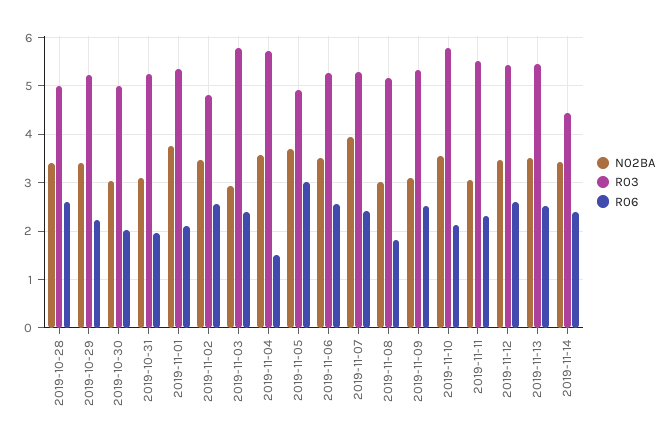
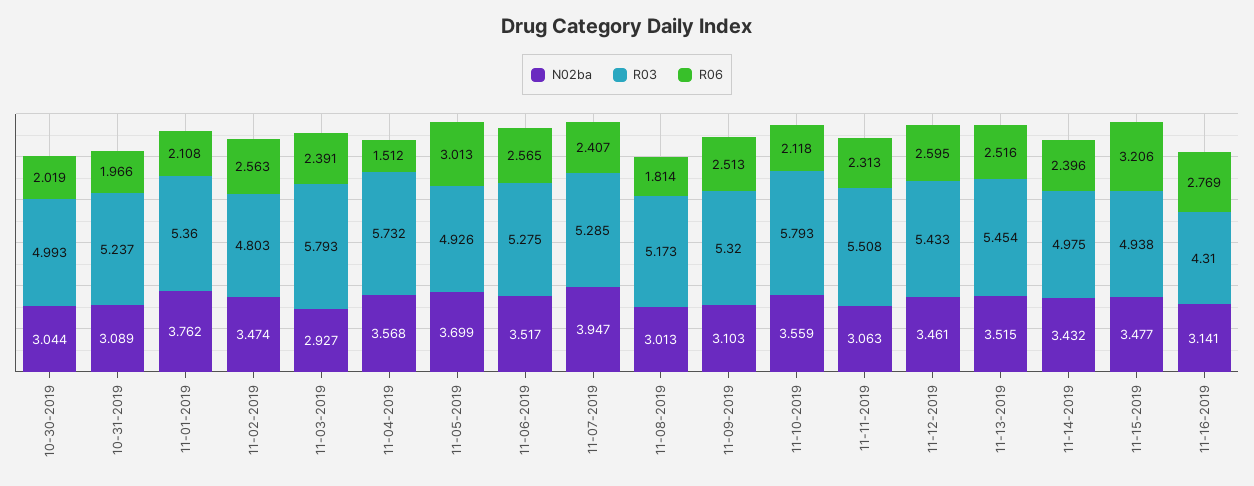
N02BA, 2019-10-28: 3.4 -> none
R03, 2019-10-28: 5 -> none
R06, 2019-10-28: 2.6 -> none
N02BA, 2019-10-29: 3.4 -> none
R03, 2019-10-29: 5.2 -> none
R06, 2019-10-29: 2.2 -> none
R03, 2019-11-14: 4.4 -> 4.975
N02BA, 11-15-2019: none -> 3.477
R03, 11-15-2019: none -> 4.938
R06, 11-15-2019: none -> 3.206
N02BA, 11-16-2019: none -> 3.141
R03, 11-16-2019: none -> 4.31
R06, 11-16-2019: none -> 2.769

